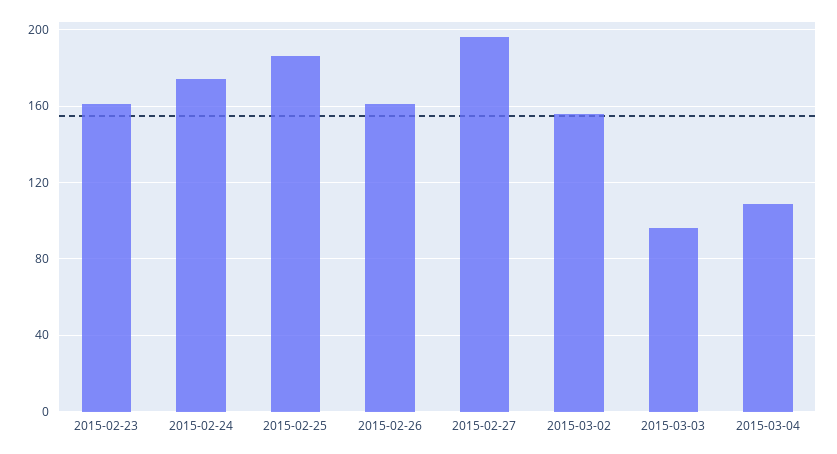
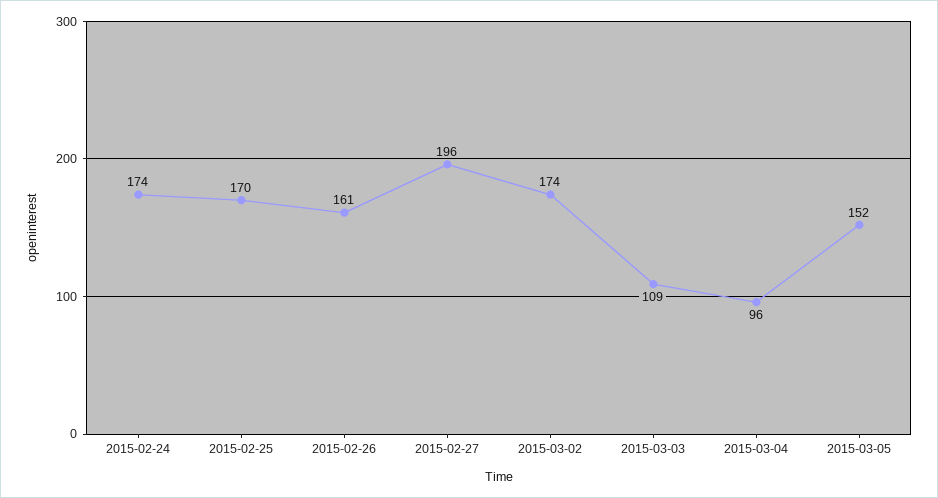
2015-02-23: 160 -> none
2015-02-25: 185 -> 170
2015-03-02: 155 -> 174
2015-03-03: 95 -> 109
2015-03-04: 110 -> 96
2015-03-05: none -> 152

